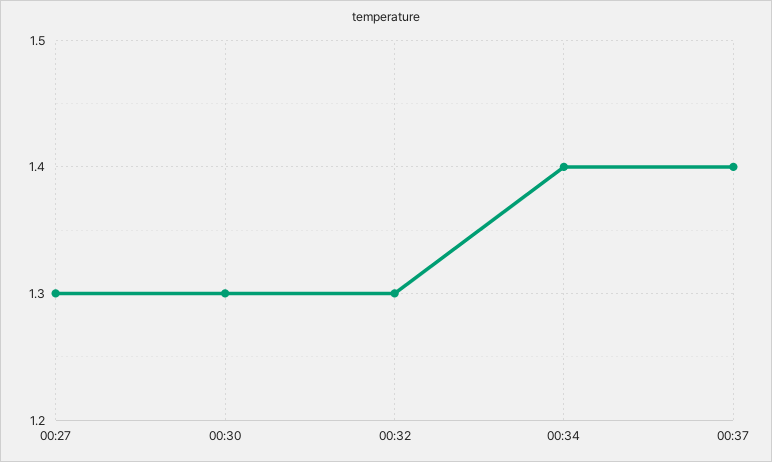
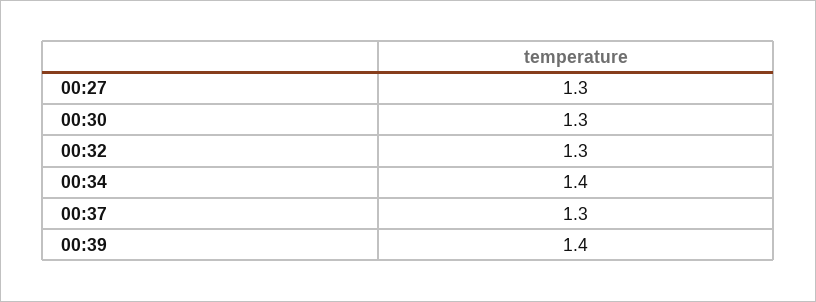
00:37: 1.4 -> 1.3
00:39: none -> 1.4

